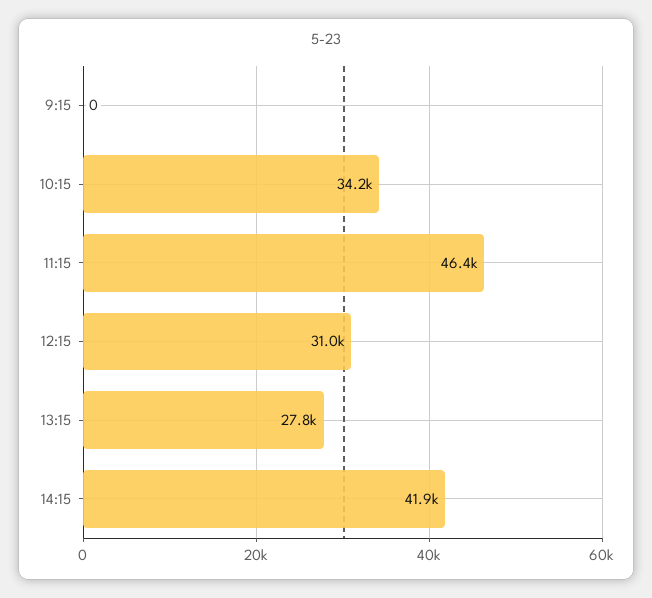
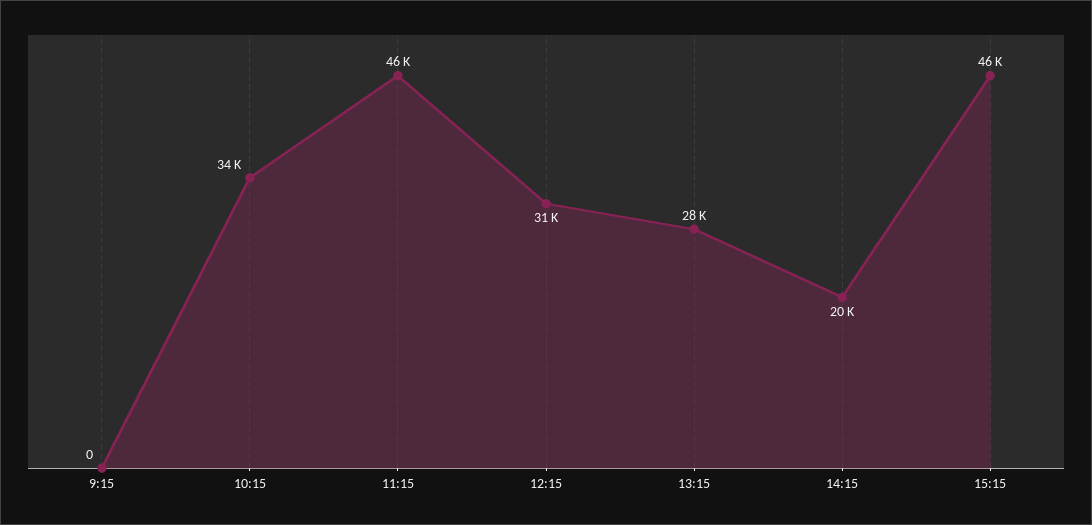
14:15: 41900 -> 20000
15:15: none -> 46000

